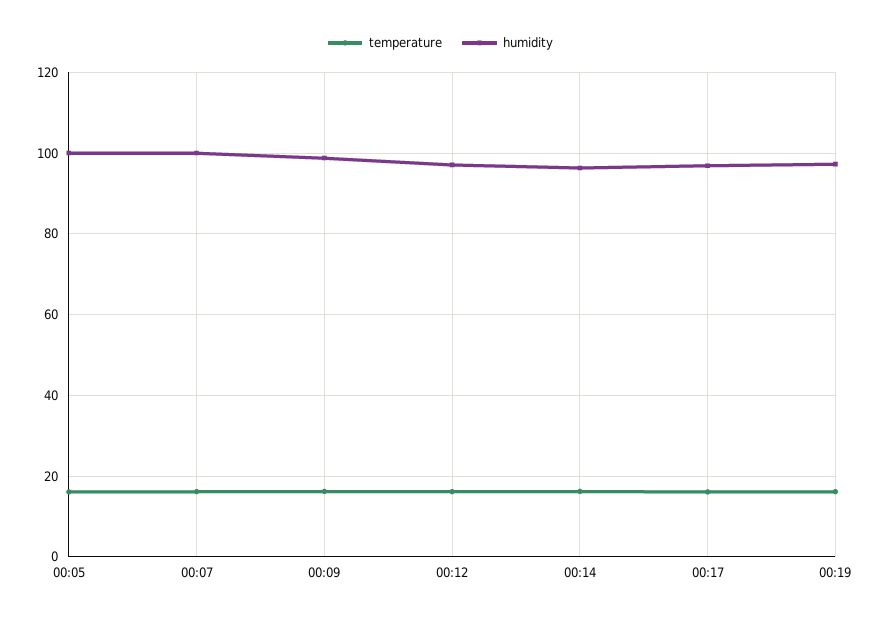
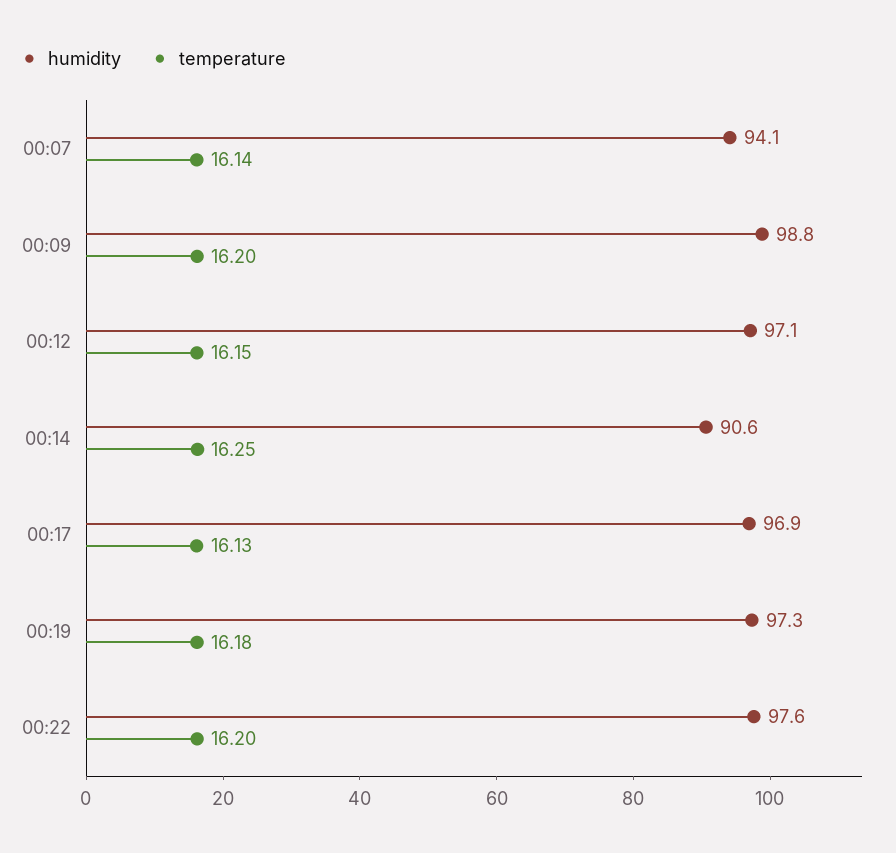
temperature, 00:05: 16 -> none
humidity, 00:05: 100 -> none
humidity, 00:07: 100 -> 94.1
humidity, 00:14: 96 -> 90.6
humidity, 00:22: none -> 97.6
temperature, 00:22: none -> 16.2

